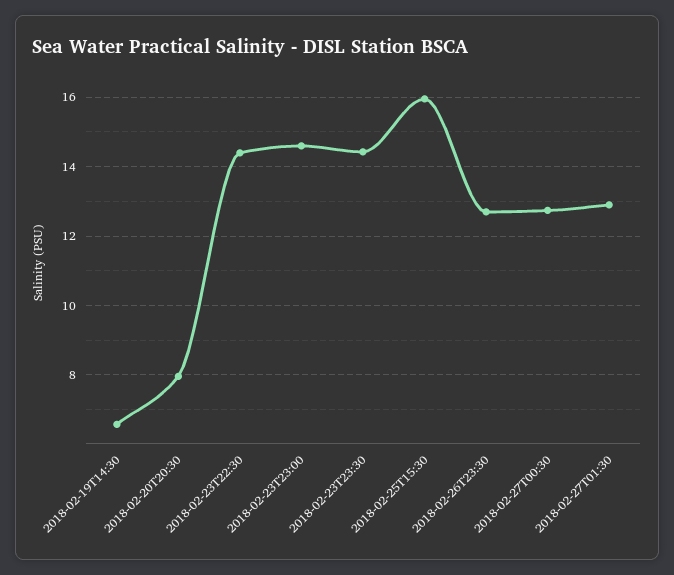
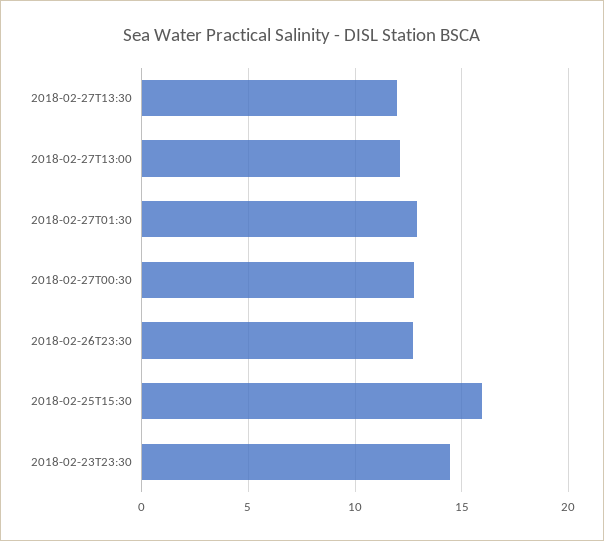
2018-02-19T14:30: 6.6 -> none
2018-02-20T20:30: 8 -> none
2018-02-23T22:30: 14.4 -> none
2018-02-23T23:00: 14.6 -> none
2018-02-27T13:30: none -> 12
2018-02-27T13:00: none -> 12

